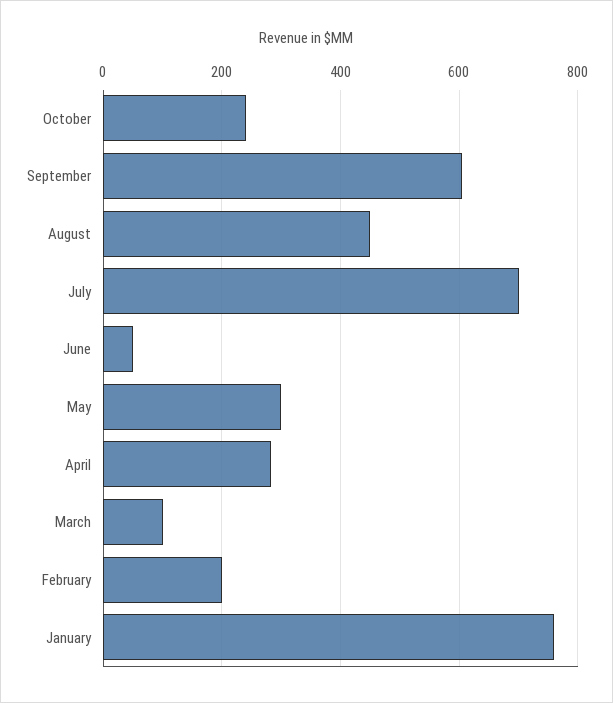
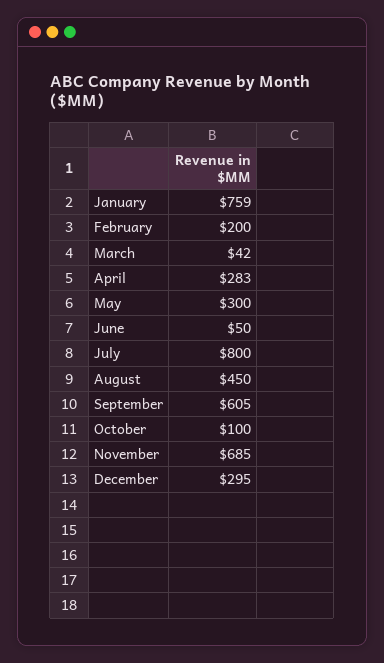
October: 240 -> 100
July: 700 -> 800
March: 100 -> 42
November: none -> 685
December: none -> 295

